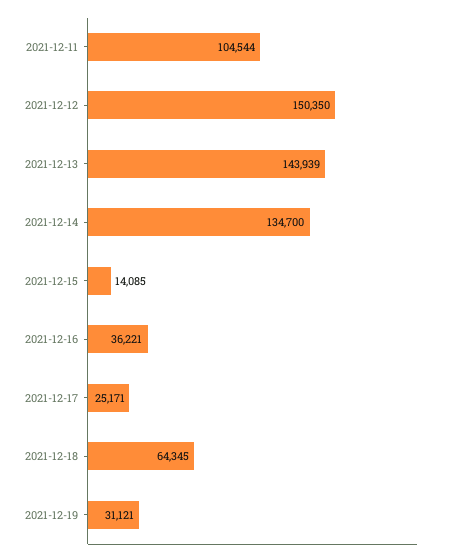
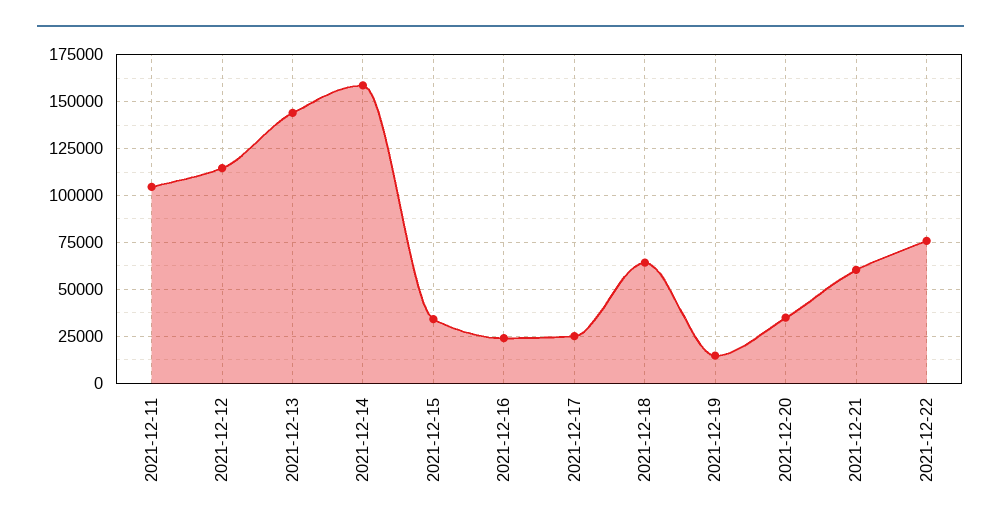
2021-12-12: 150350 -> 115000
2021-12-14: 134700 -> 160000
2021-12-15: 14085 -> 35000
2021-12-16: 36221 -> 25000
2021-12-19: 31121 -> 15000
2021-12-20: none -> 35000
2021-12-21: none -> 60000
2021-12-22: none -> 75000

